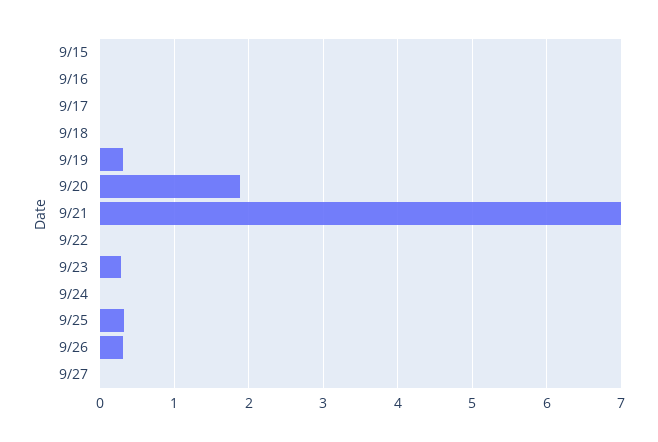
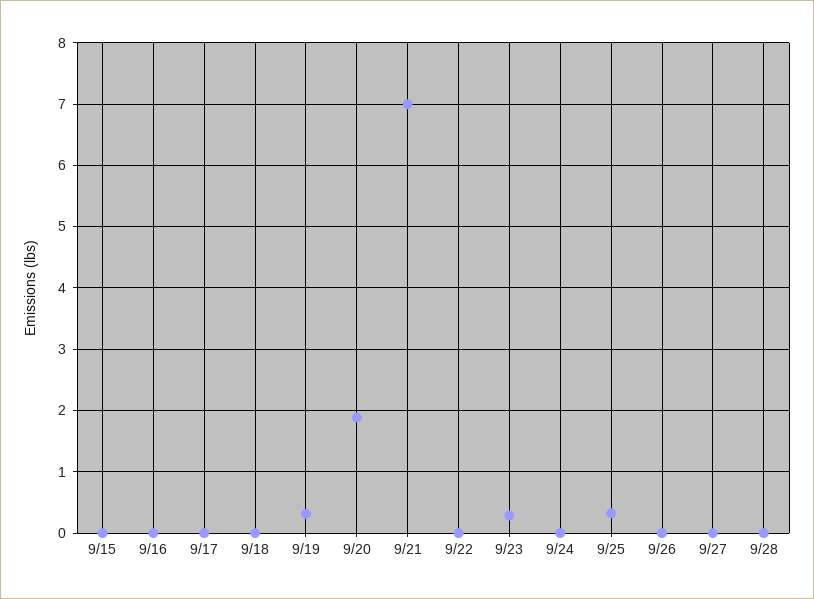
9/26: 0.3 -> 0
9/28: none -> 0

